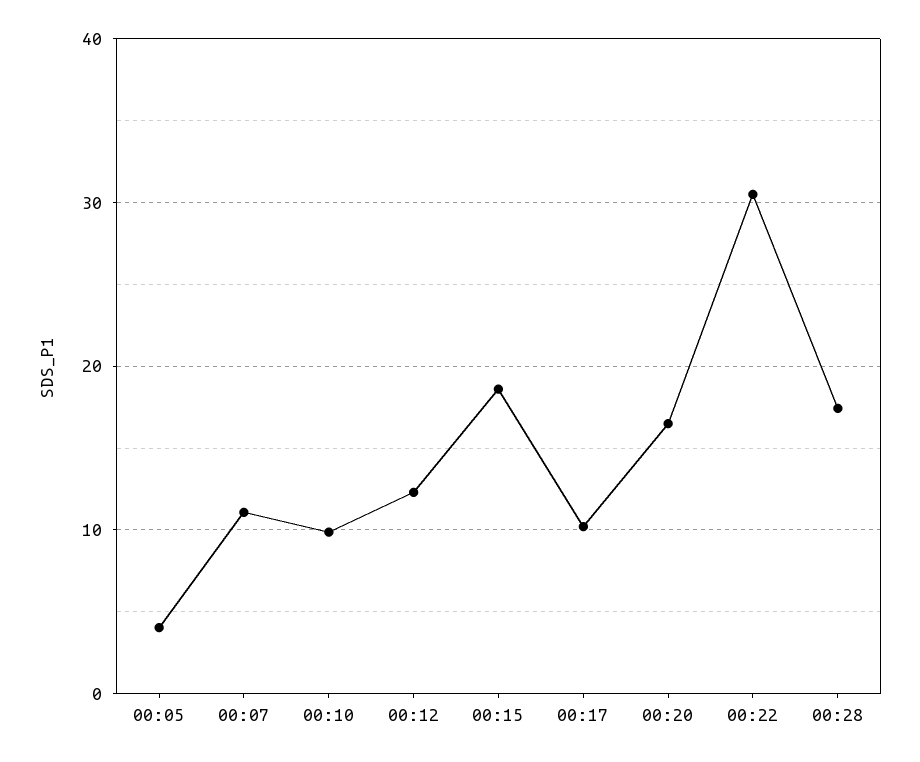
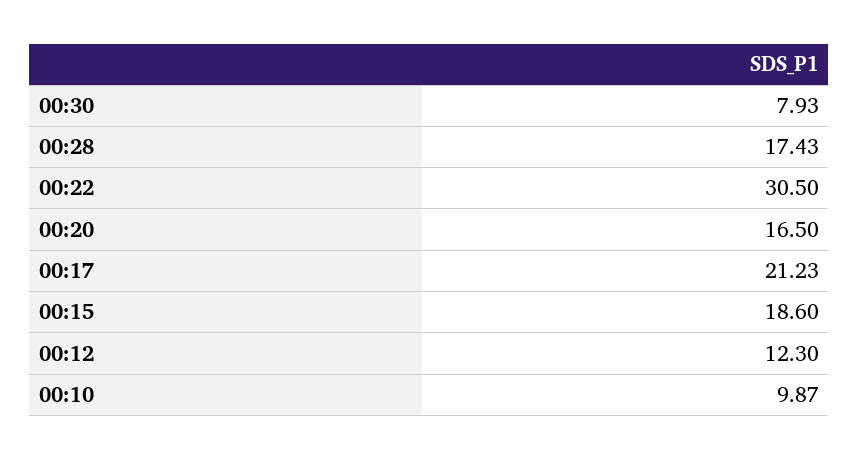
00:05: 4 -> none
00:07: 11 -> none
00:17: 10 -> 21.23
00:30: none -> 7.93

